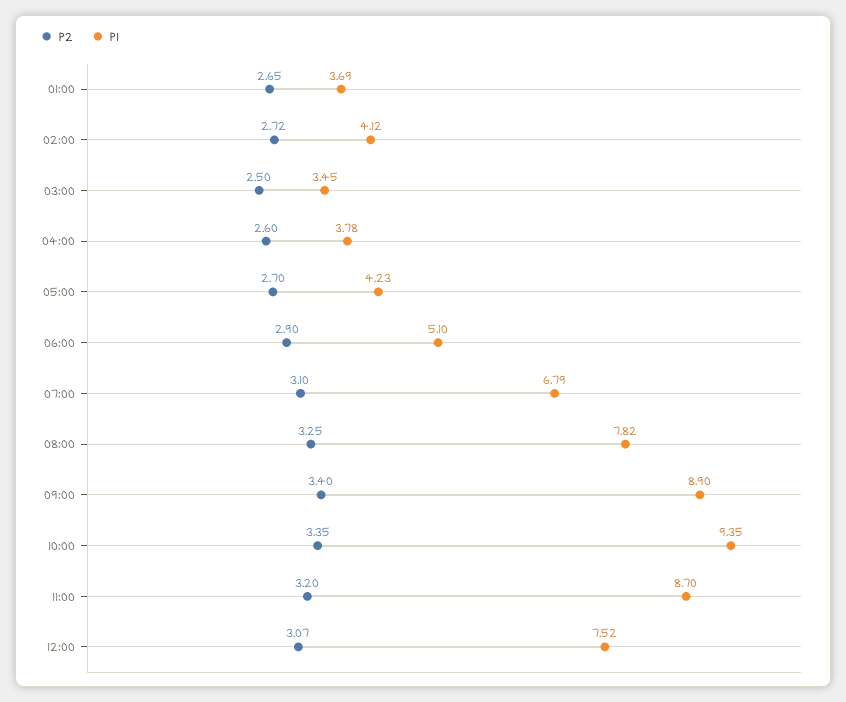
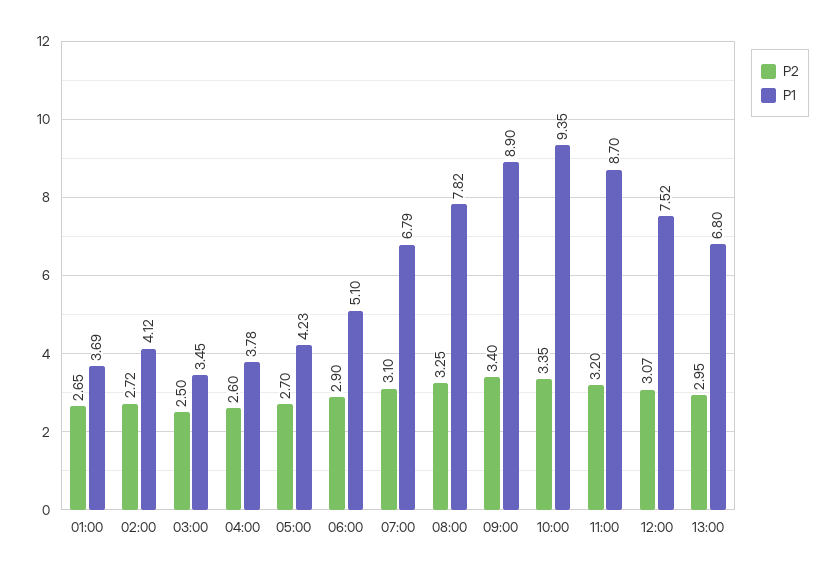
P2, 13:00: none -> 2.95
P1, 13:00: none -> 6.8

